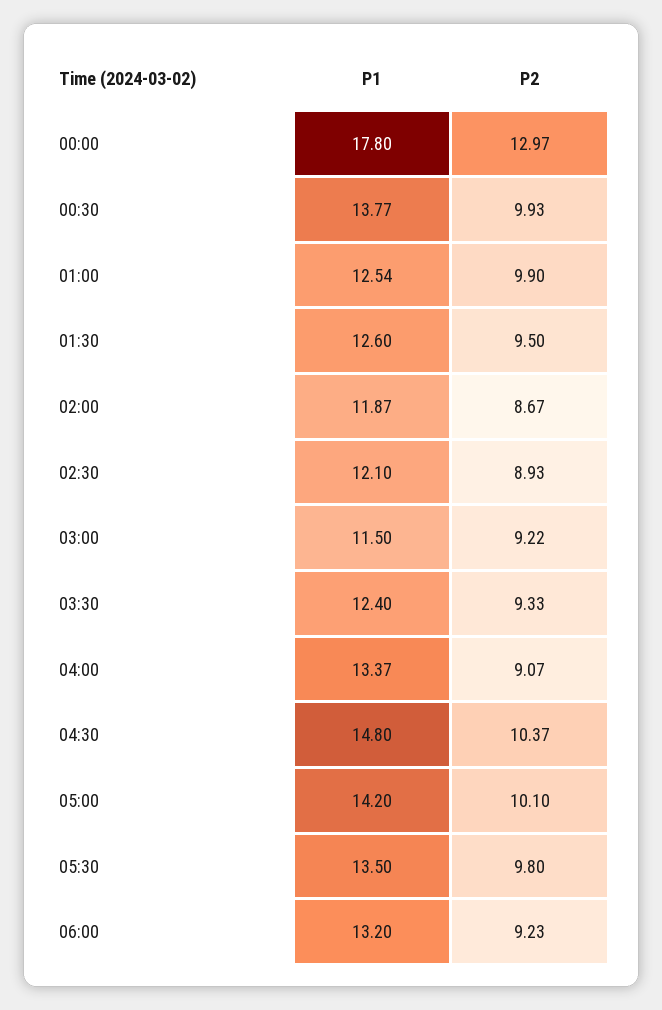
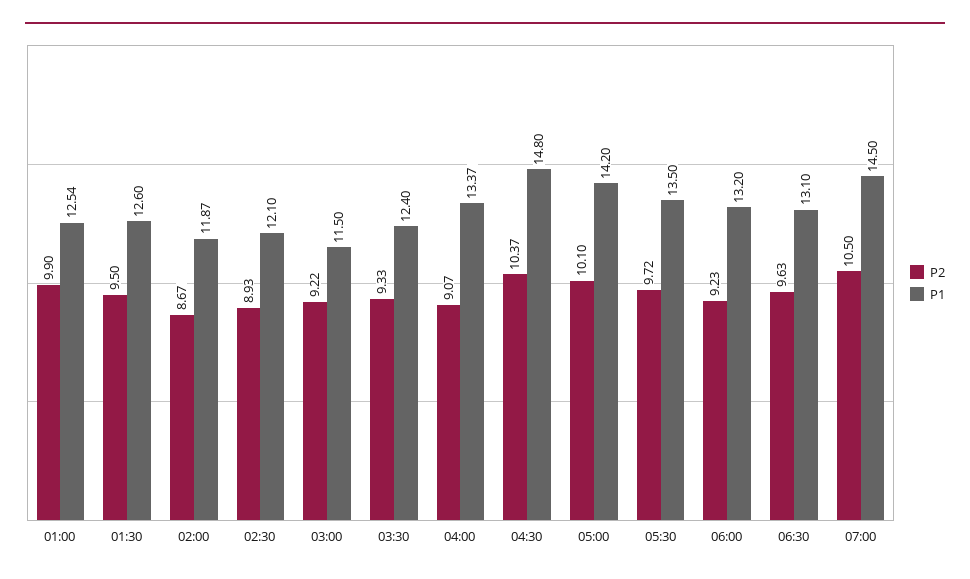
P1, 00:00: 17.8 -> none
P2, 00:00: 12.97 -> none
P1, 00:30: 13.77 -> none
P2, 00:30: 9.93 -> none
P2, 05:30: 9.8 -> 9.72
P2, 06:30: none -> 9.63
P1, 06:30: none -> 13.1
P2, 07:00: none -> 10.5
P1, 07:00: none -> 14.5

